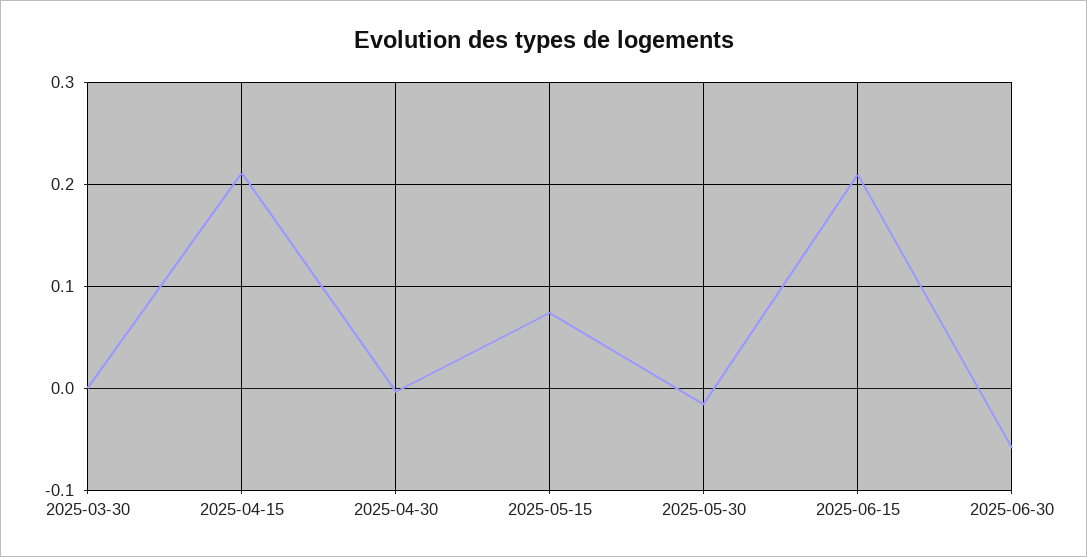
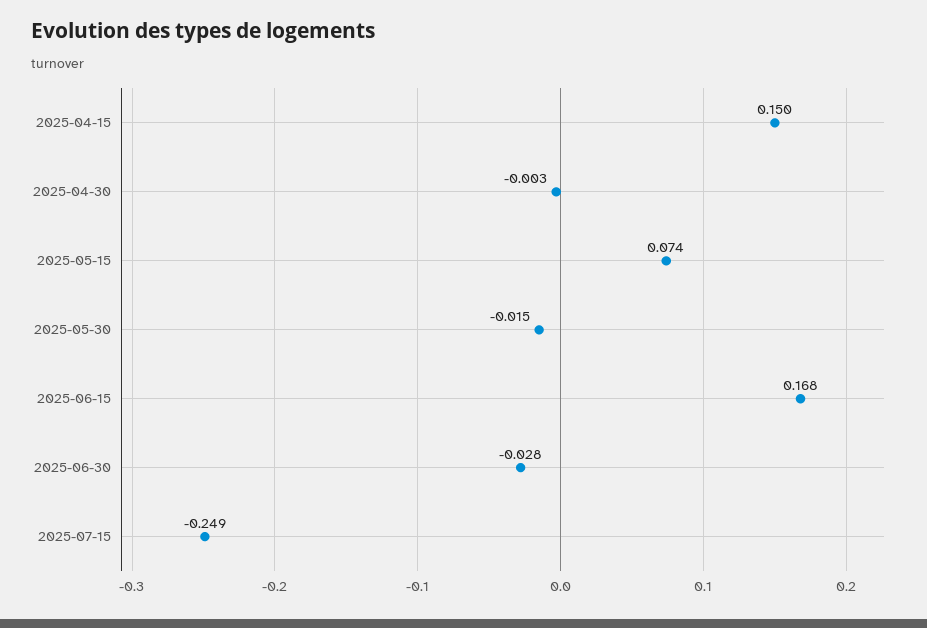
2025-03-30: 0 -> none
2025-04-15: 0.21 -> 0.15
2025-06-15: 0.21 -> 0.168
2025-06-30: -0.06 -> -0.028
2025-07-15: none -> -0.249

